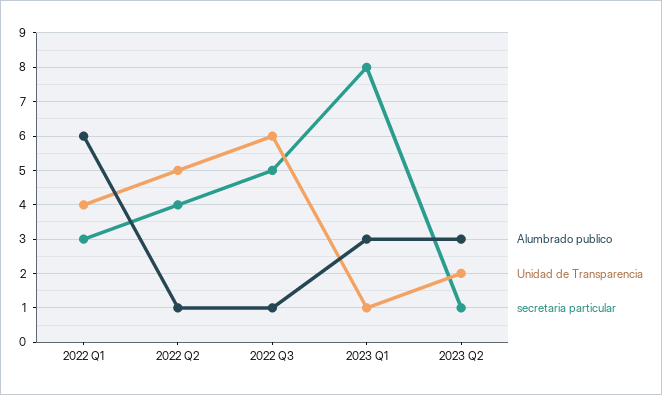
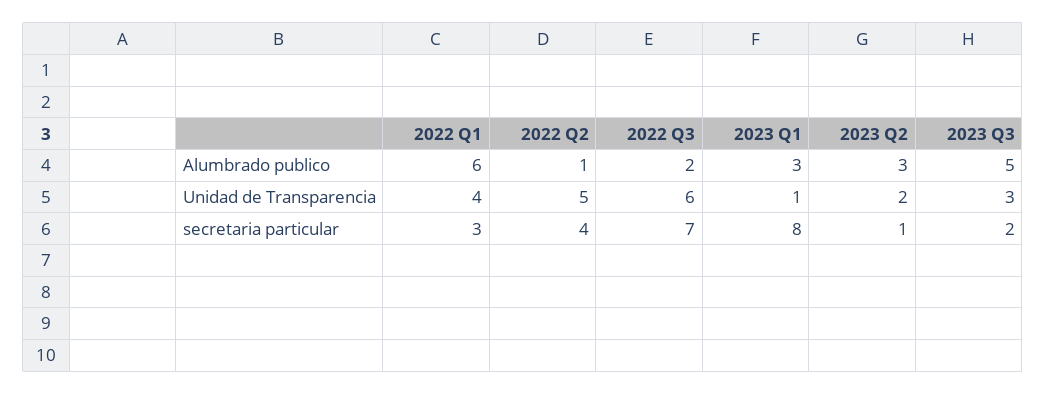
Alumbrado publico, 2022 Q3: 1 -> 2
secretaria particular, 2022 Q3: 5 -> 7
Alumbrado publico, 2023 Q3: none -> 5
Unidad de Transparencia, 2023 Q3: none -> 3
secretaria particular, 2023 Q3: none -> 2

